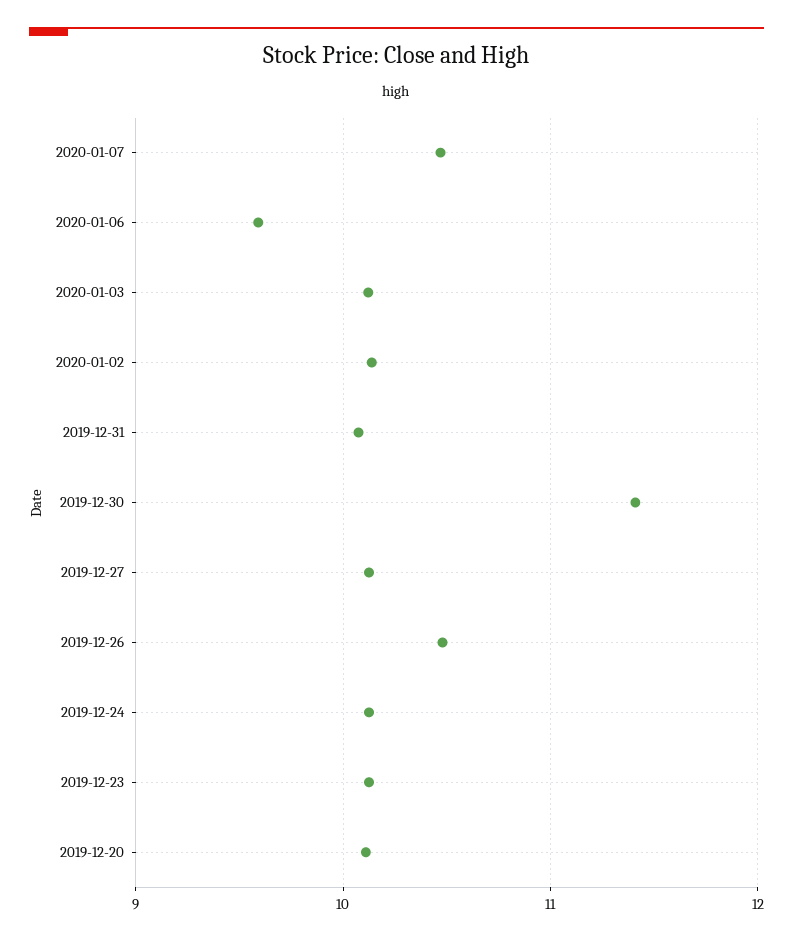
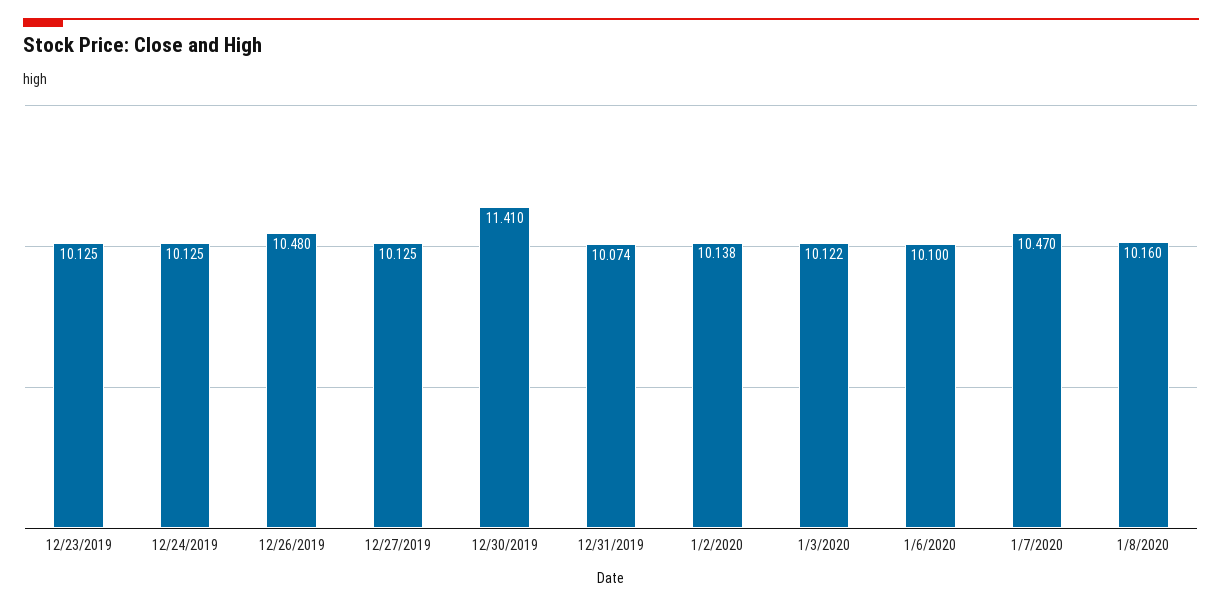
2020-01-06: 9.6 -> 10.1
2019-12-20: 10.1 -> none
1/8/2020: none -> 10.16

